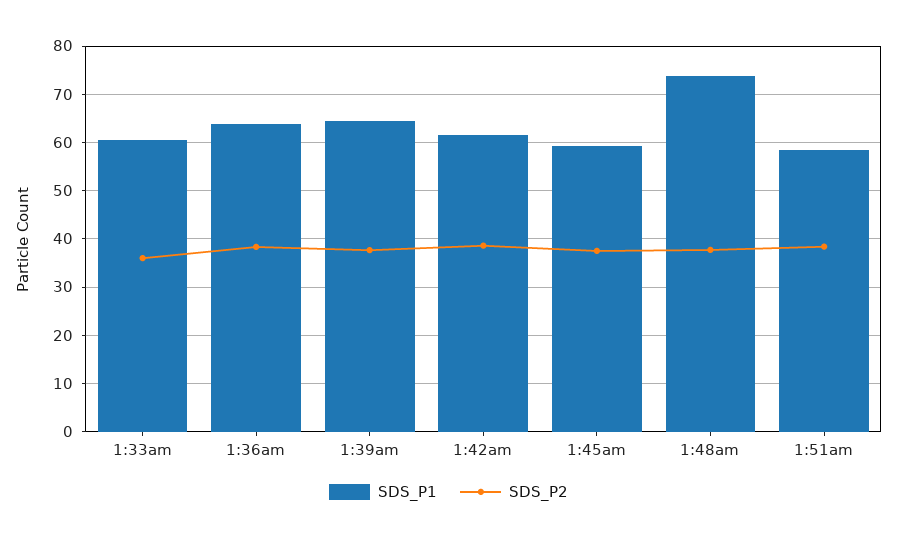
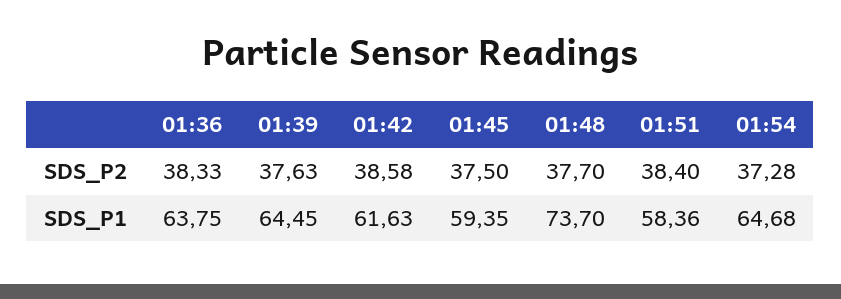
SDS_P1, 1:33am: 60 -> none
SDS_P2, 1:33am: 36 -> none
SDS_P2, 01:54: none -> 37.28
SDS_P1, 01:54: none -> 64.68

